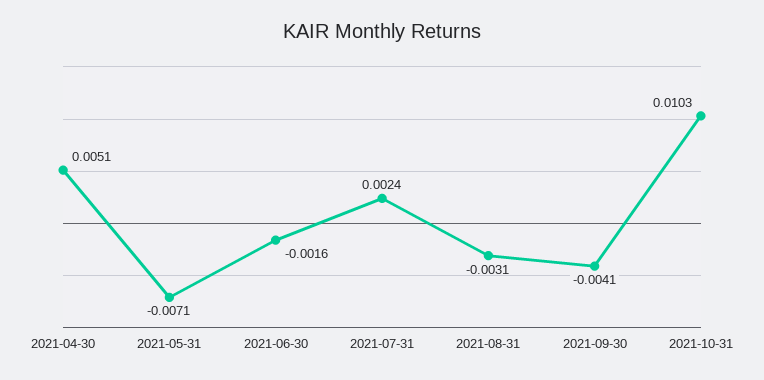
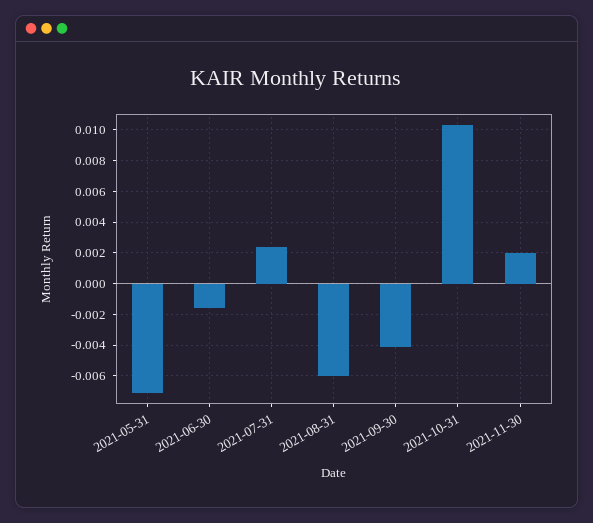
2021-04-30: 0.0051 -> none
2021-08-31: -0.0031 -> -0.006
2021-11-30: none -> 0.002

